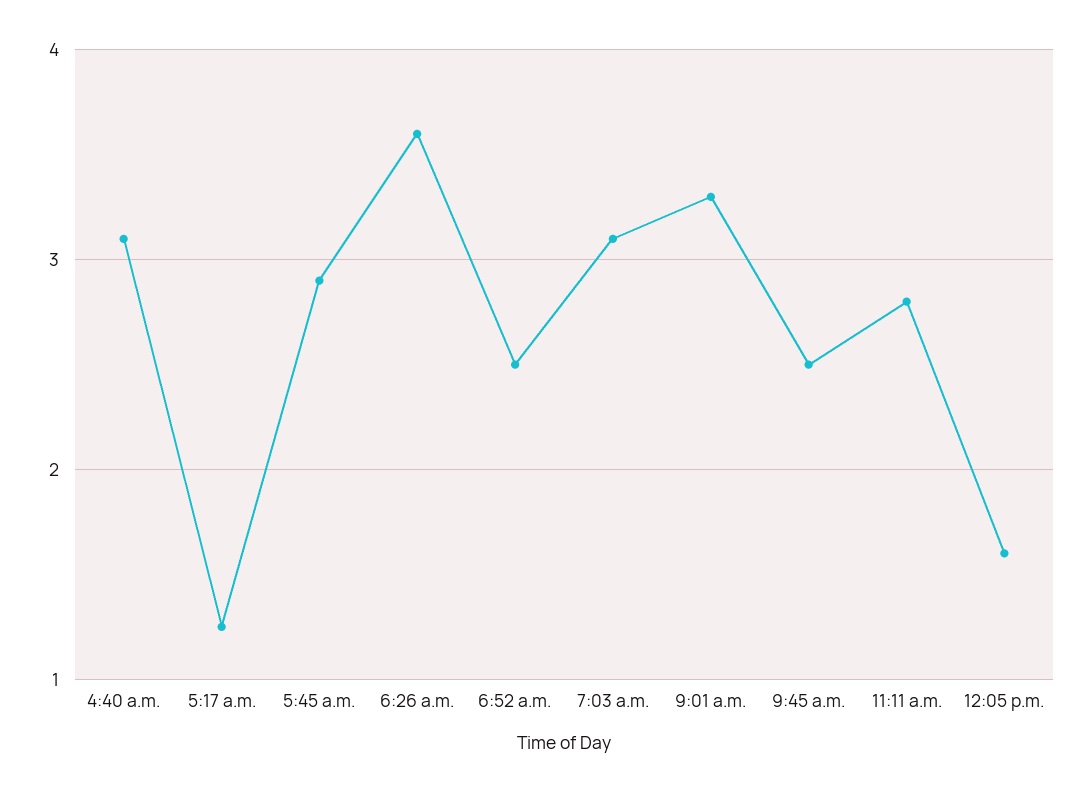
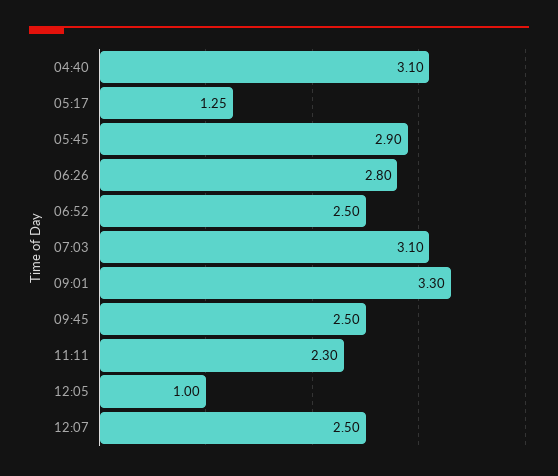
6:26 a.m.: 3.6 -> 2.8
11:11 a.m.: 2.8 -> 2.3
12:05 p.m.: 1.6 -> 1
12:07: none -> 2.5

